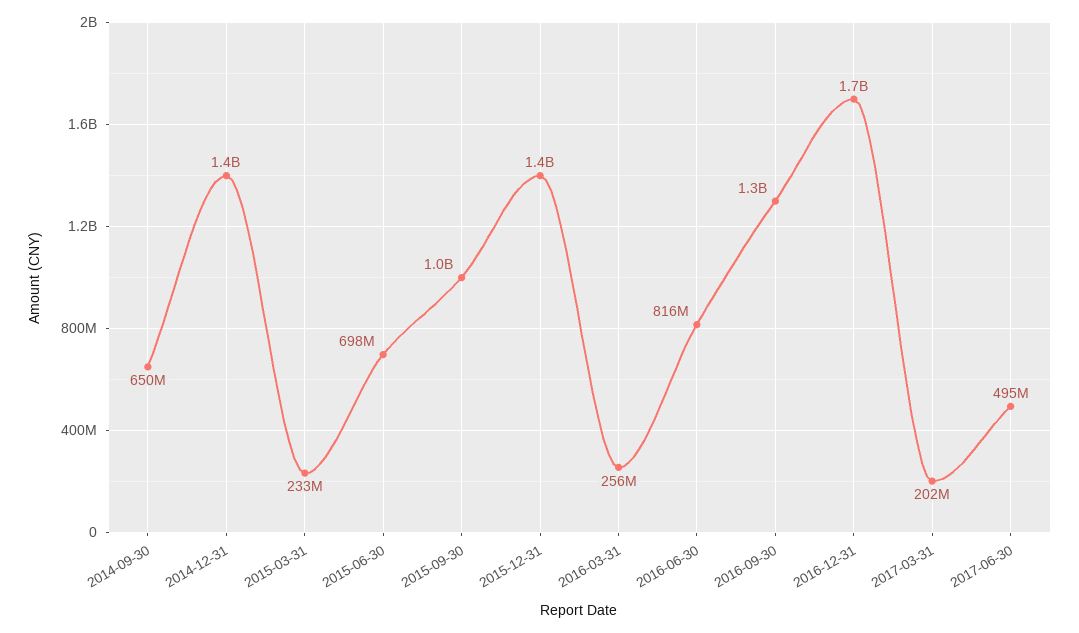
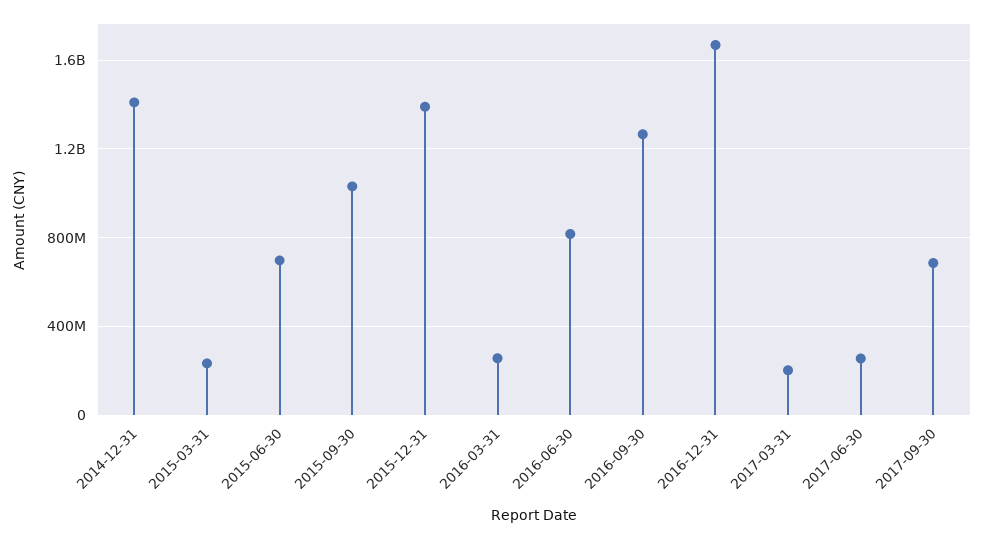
2014-09-30: 650000000 -> none
2017-06-30: 495000000 -> 250000000
2017-09-30: none -> 700000000

